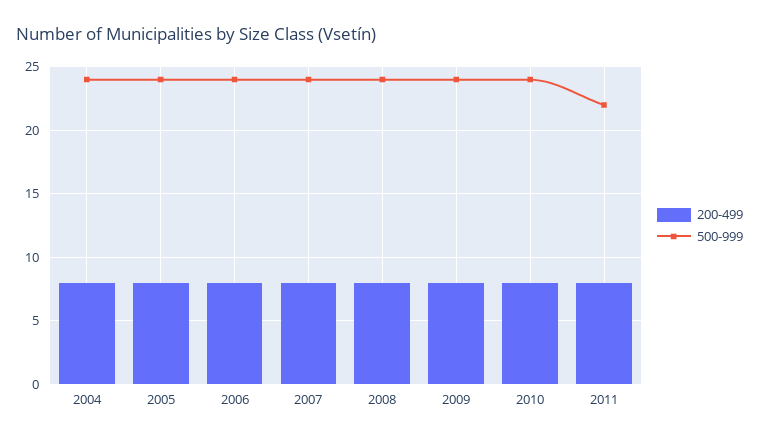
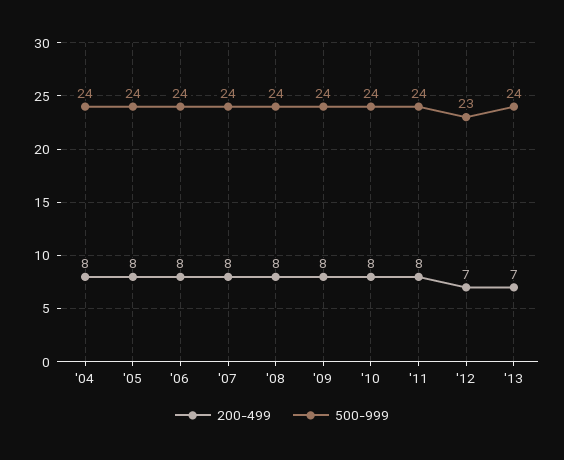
500-999, 2011: 22 -> 24
200-499, '12: none -> 7
500-999, '12: none -> 23
200-499, '13: none -> 7
500-999, '13: none -> 24

